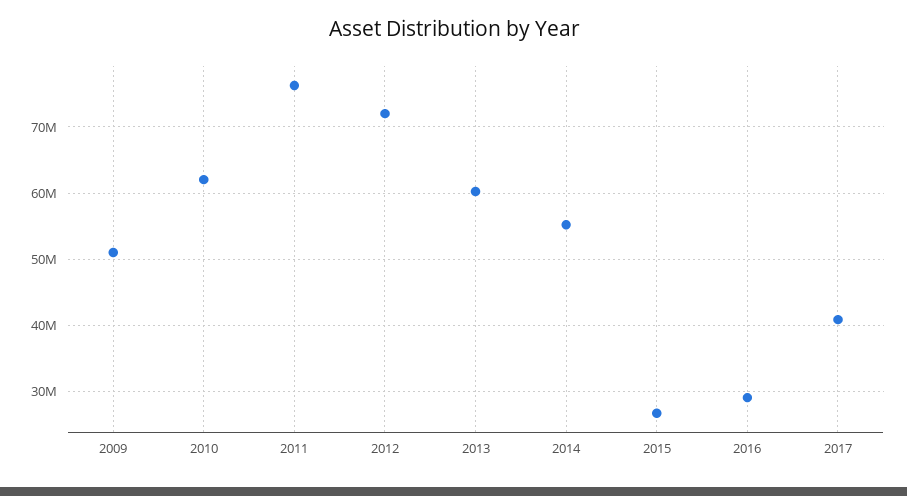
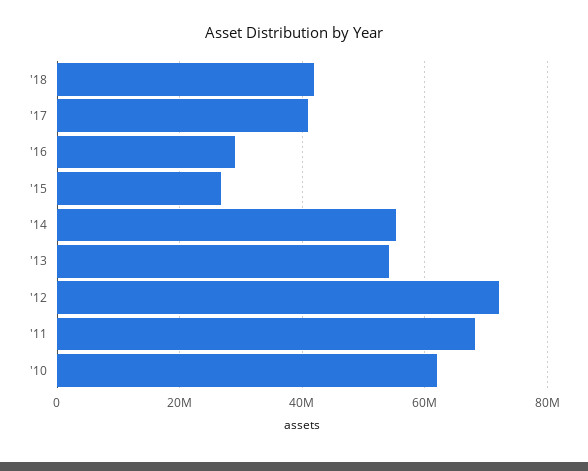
2009: 51000000 -> none
2011: 76000000 -> 68000000
2013: 60000000 -> 54000000
'18: none -> 42000000

